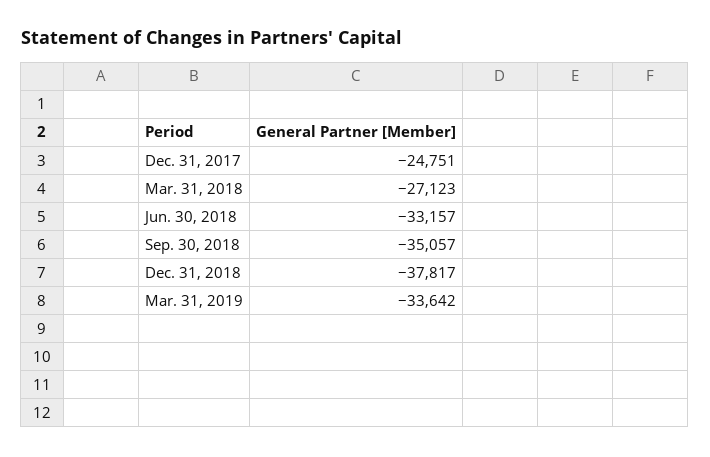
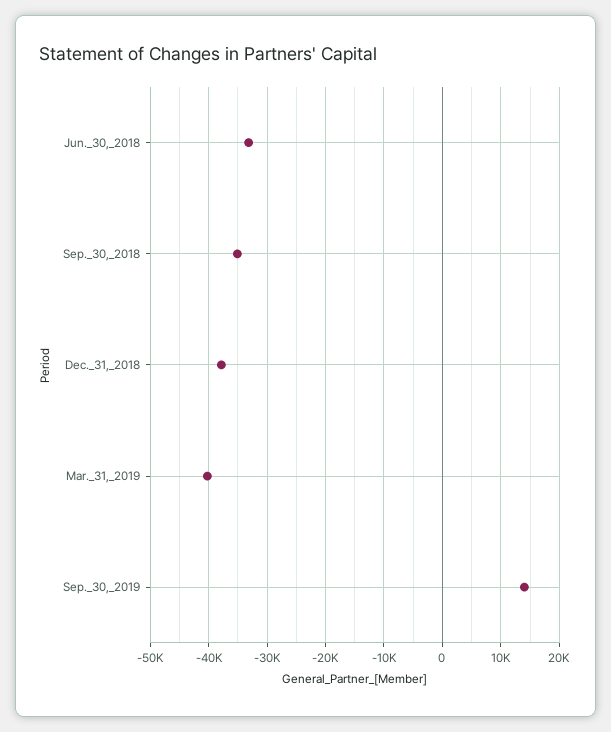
Dec. 31, 2017: -24751 -> none
Mar. 31, 2018: -27123 -> none
Mar. 31, 2019: -33642 -> -40000
Sep._30,_2019: none -> 14000

